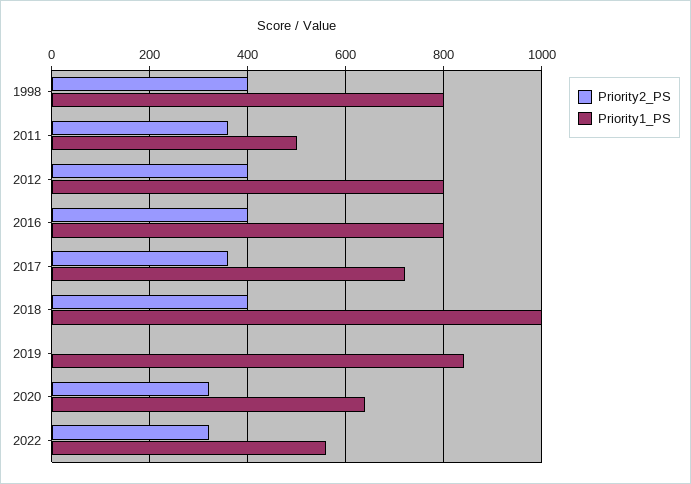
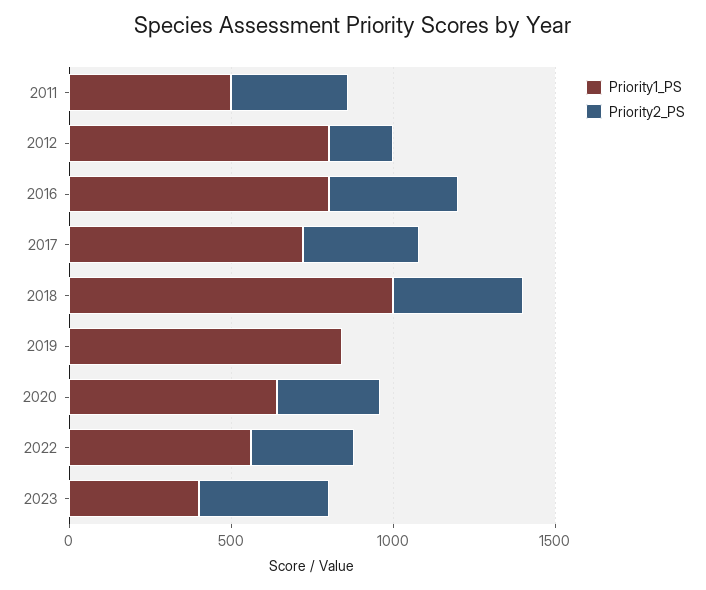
Priority2_PS, 1998: 400 -> none
Priority1_PS, 1998: 800 -> none
Priority2_PS, 2012: 400 -> 200
Priority1_PS, 2023: none -> 400
Priority2_PS, 2023: none -> 400

